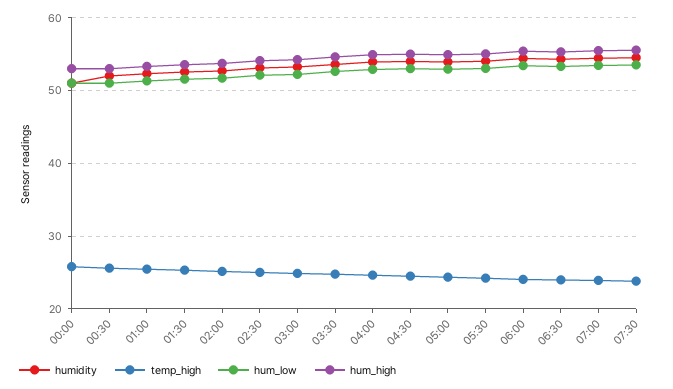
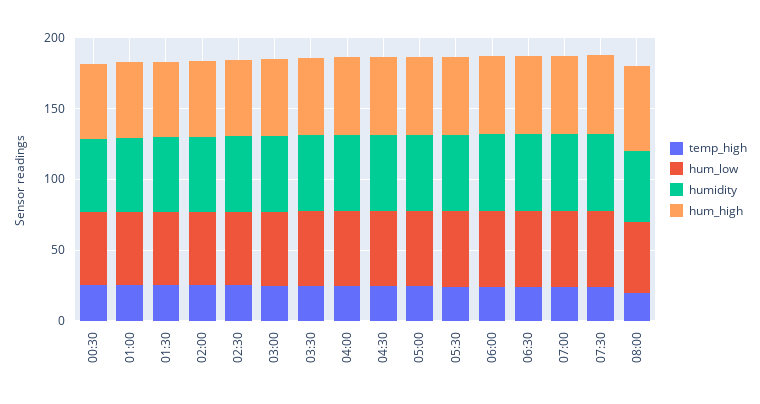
humidity, 00:00: 51 -> none
temp_high, 00:00: 26 -> none
hum_low, 00:00: 51 -> none
hum_high, 00:00: 53 -> none
temp_high, 08:00: none -> 20
hum_low, 08:00: none -> 50
humidity, 08:00: none -> 50
hum_high, 08:00: none -> 60

